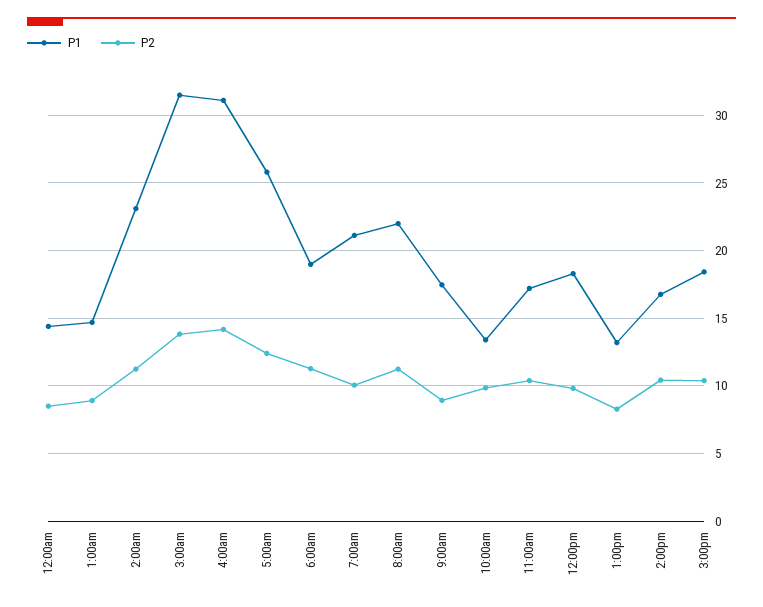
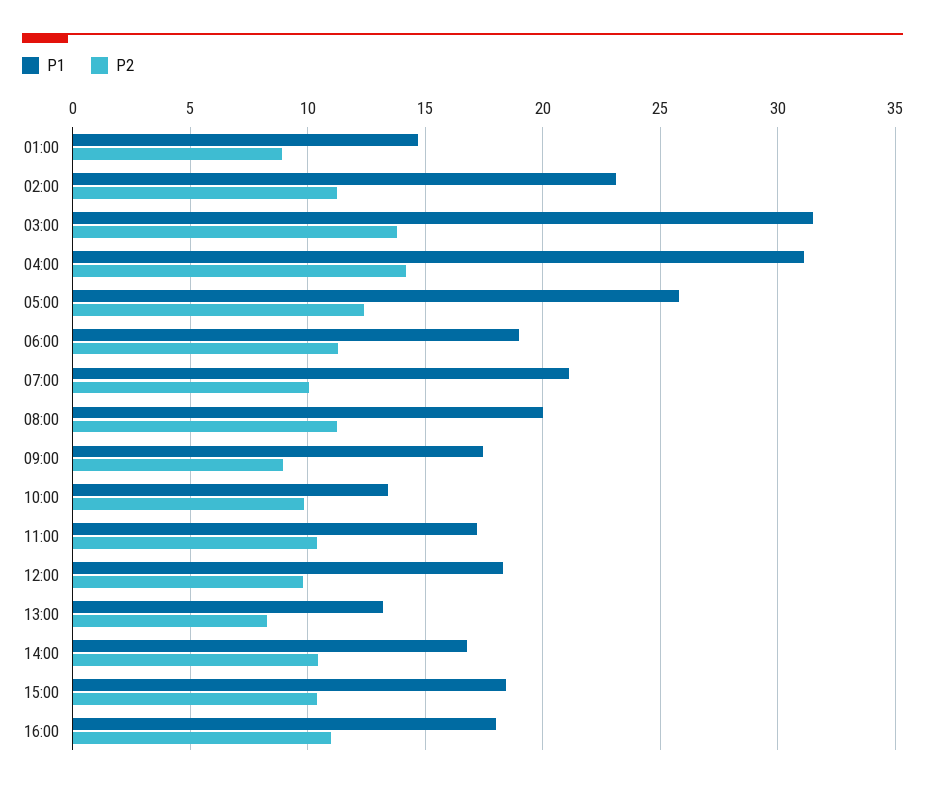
P1, 12:00am: 14.5 -> none
P2, 12:00am: 8.5 -> none
P1, 8:00am: 22 -> 20
P1, 16:00: none -> 18
P2, 16:00: none -> 11

